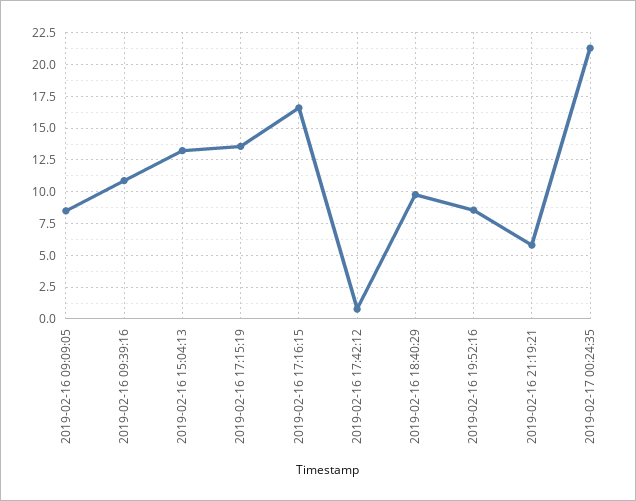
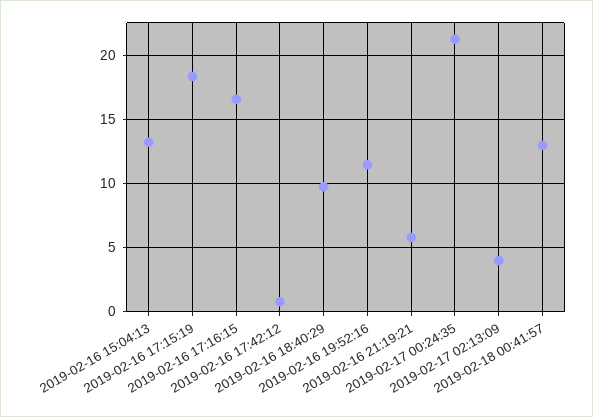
2019-02-16 09:09:05: 8.5 -> none
2019-02-16 09:39:16: 11 -> none
2019-02-16 17:15:19: 13.5 -> 18.5
2019-02-16 19:52:16: 8.5 -> 11.5
2019-02-17 02:13:09: none -> 4
2019-02-18 00:41:57: none -> 13

